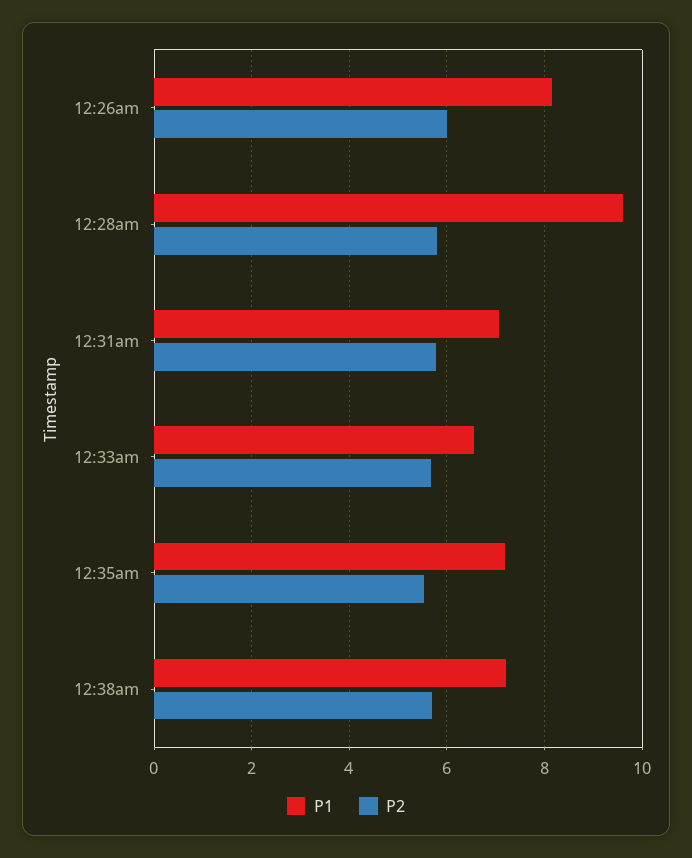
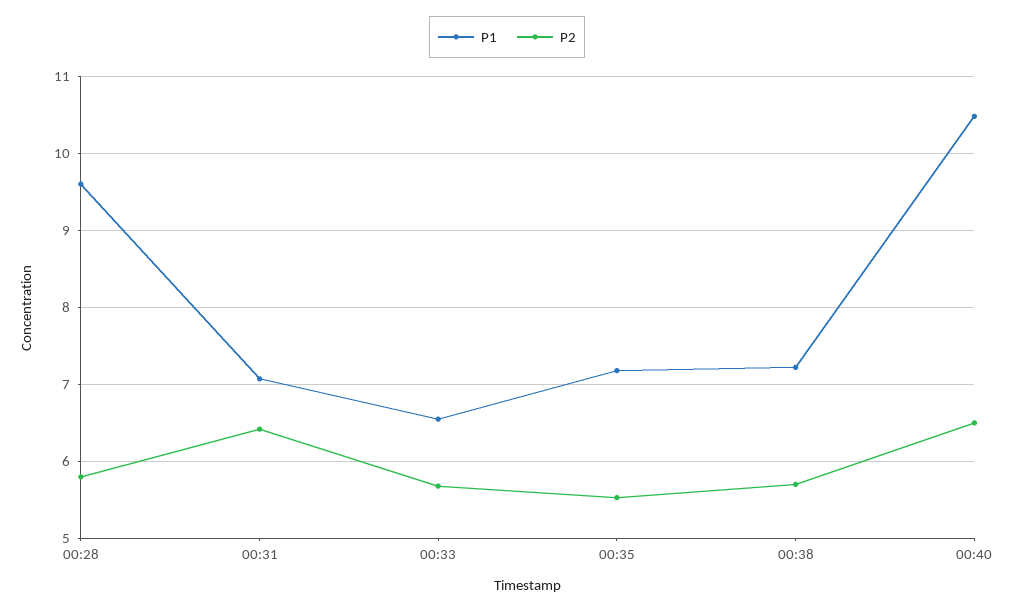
P1, 12:26am: 8.2 -> none
P2, 12:26am: 6 -> none
P2, 12:31am: 5.8 -> 6.4
P1, 00:40: none -> 10.5
P2, 00:40: none -> 6.5

